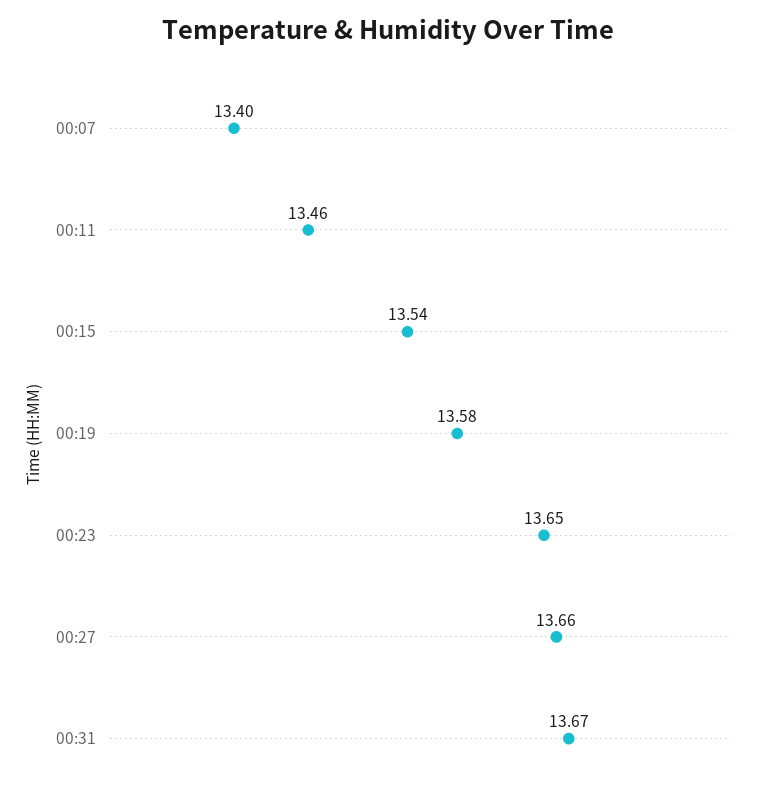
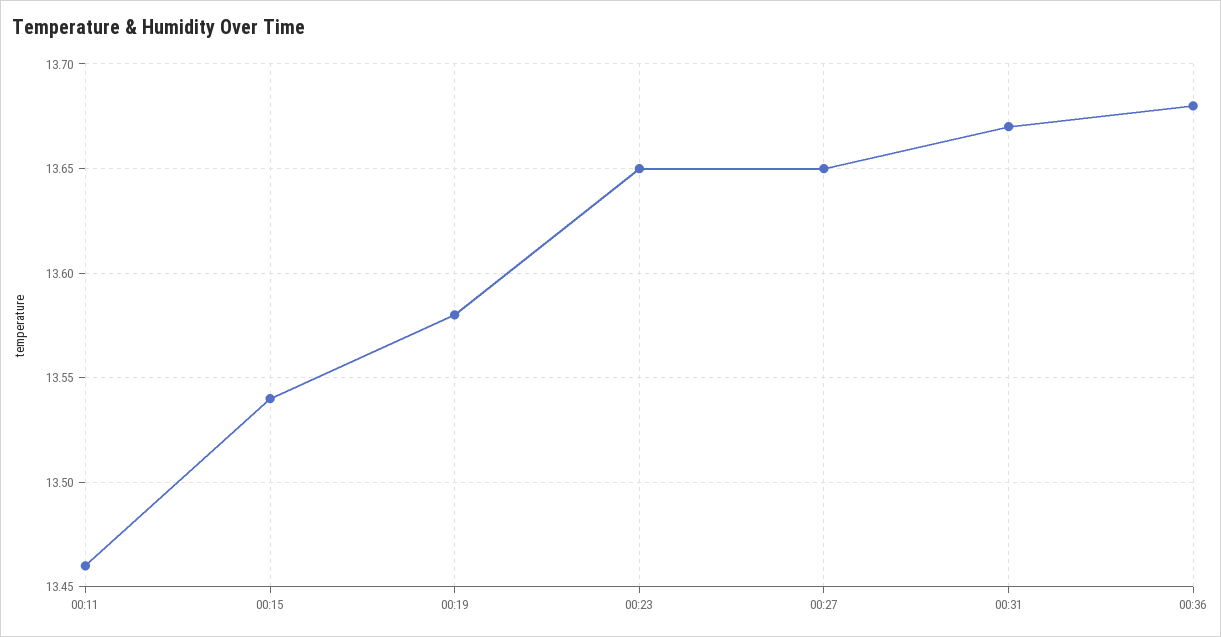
00:07: 13.4 -> none
00:27: 13.66 -> 13.65
00:36: none -> 13.68

